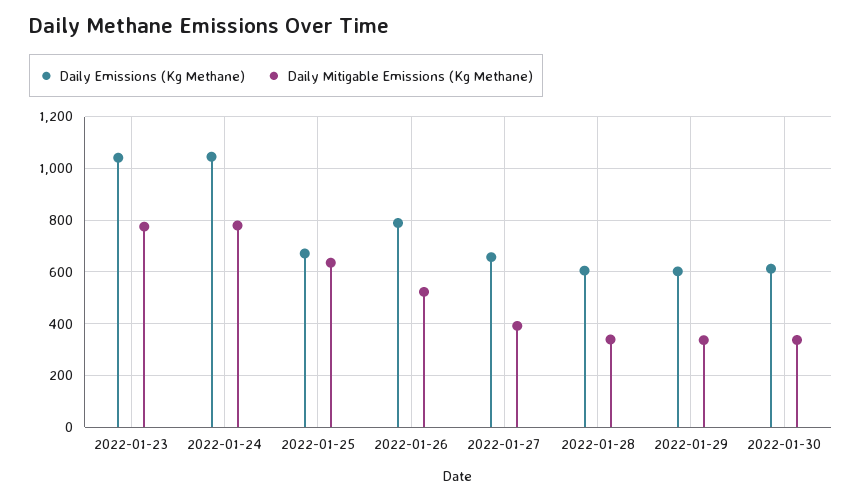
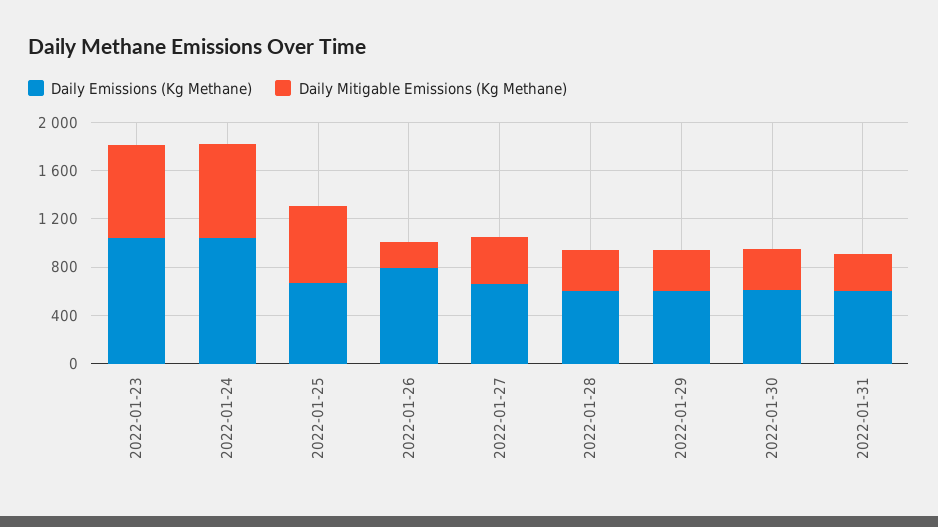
Daily Mitigable Emissions (Kg Methane), 2022-01-26: 525 -> 200
Daily Emissions (Kg Methane), 2022-01-31: none -> 600
Daily Mitigable Emissions (Kg Methane), 2022-01-31: none -> 300

